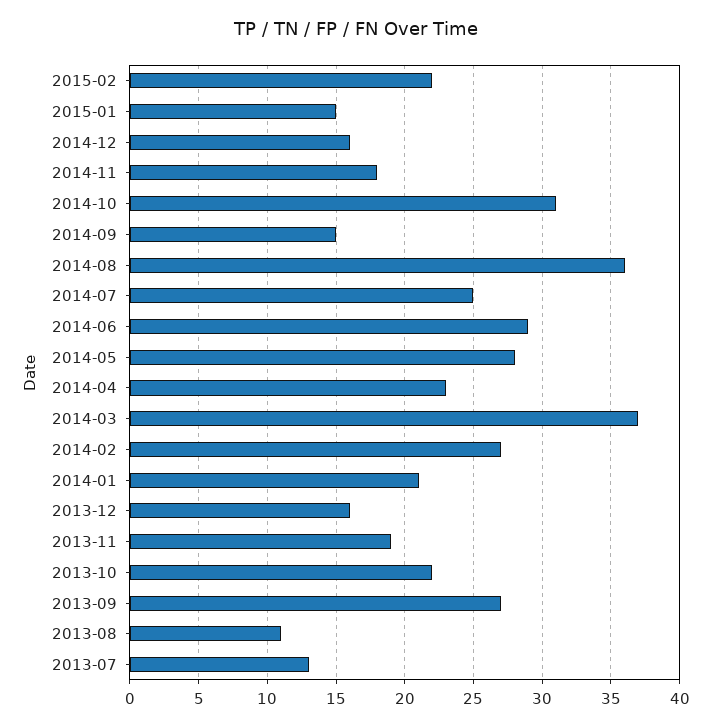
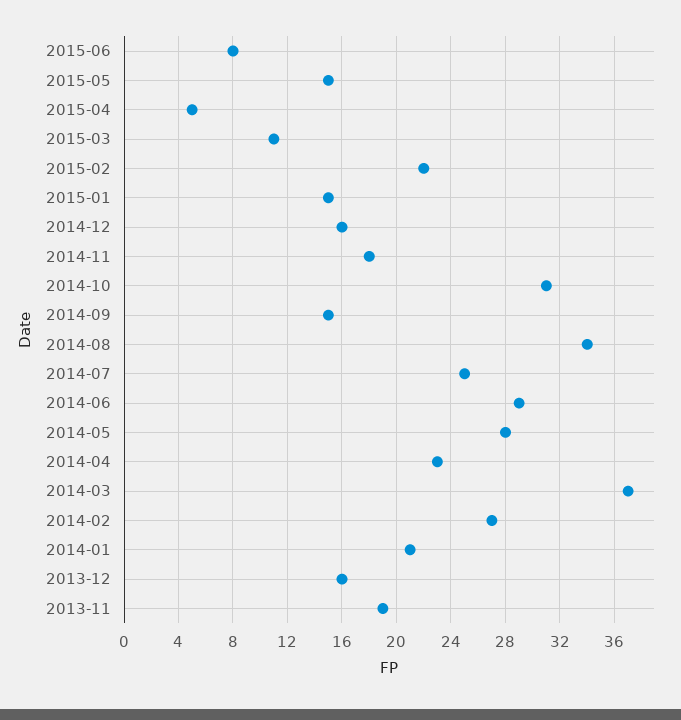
2014-08: 36 -> 34
2013-10: 22 -> none
2013-09: 27 -> none
2013-08: 11 -> none
2013-07: 13 -> none
2015-06: none -> 8
2015-05: none -> 15
2015-04: none -> 5
2015-03: none -> 11

